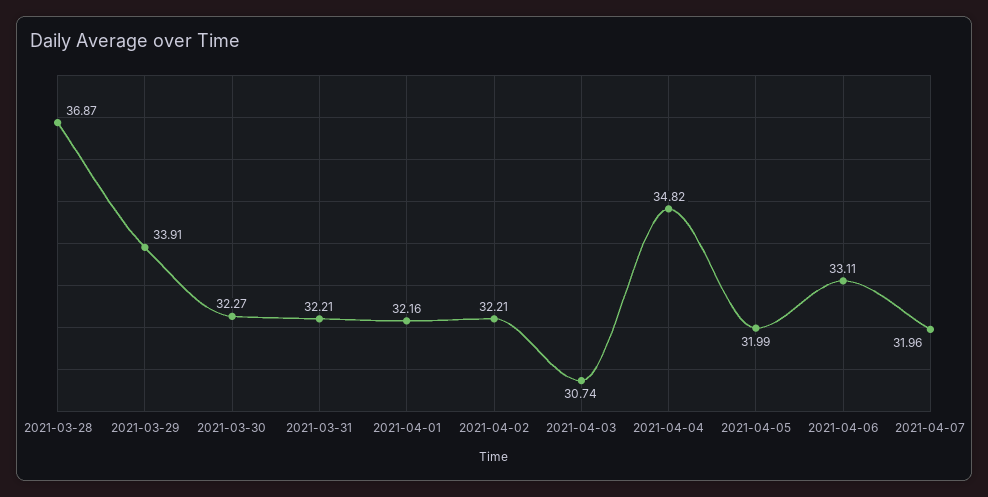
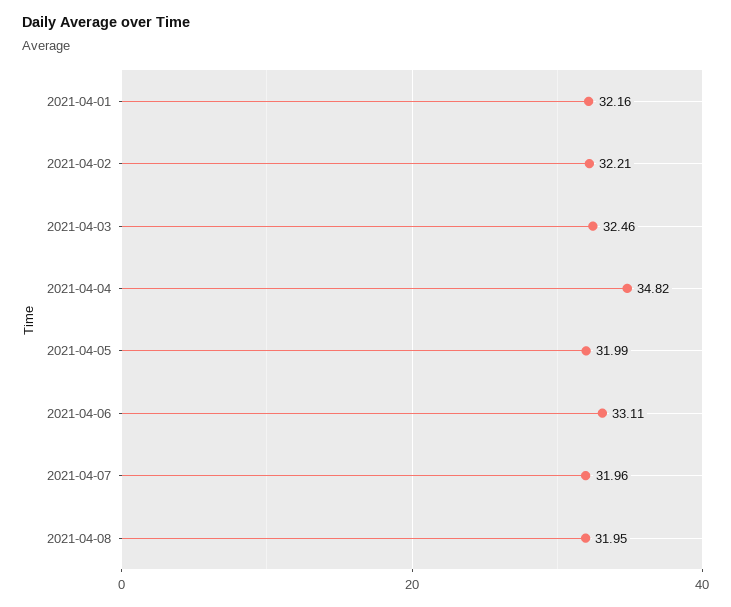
2021-03-28: 36.87 -> none
2021-03-29: 33.91 -> none
2021-03-30: 32.27 -> none
2021-03-31: 32.21 -> none
2021-04-03: 30.74 -> 32.46
2021-04-08: none -> 31.95

